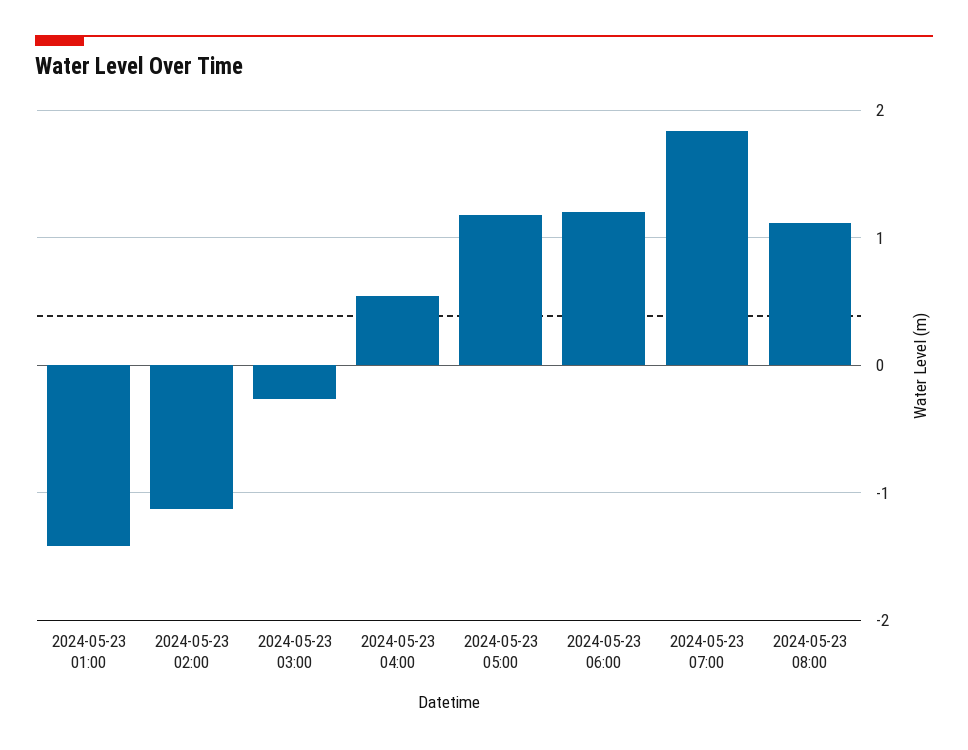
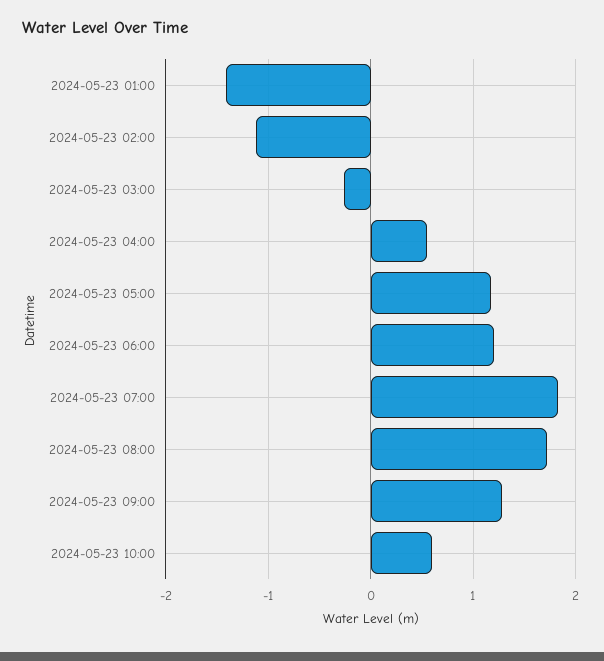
2024-05-23 08:00: 1.1 -> 1.7
2024-05-23 09:00: none -> 1.3
2024-05-23 10:00: none -> 0.6

